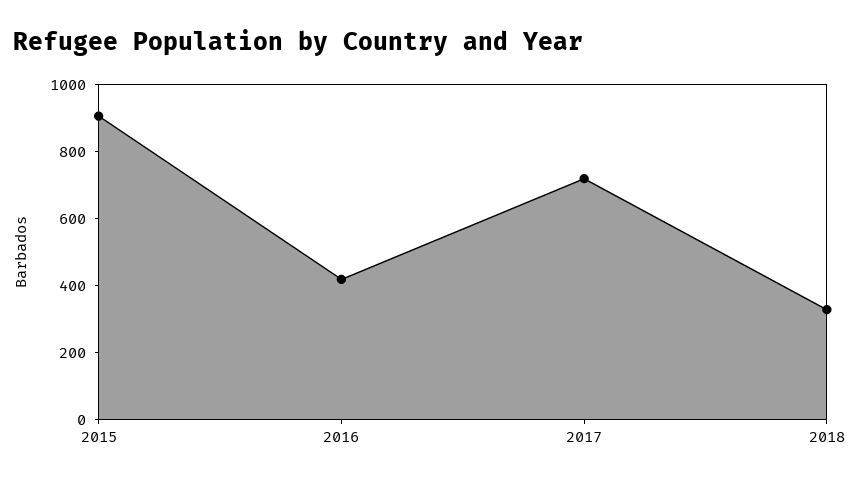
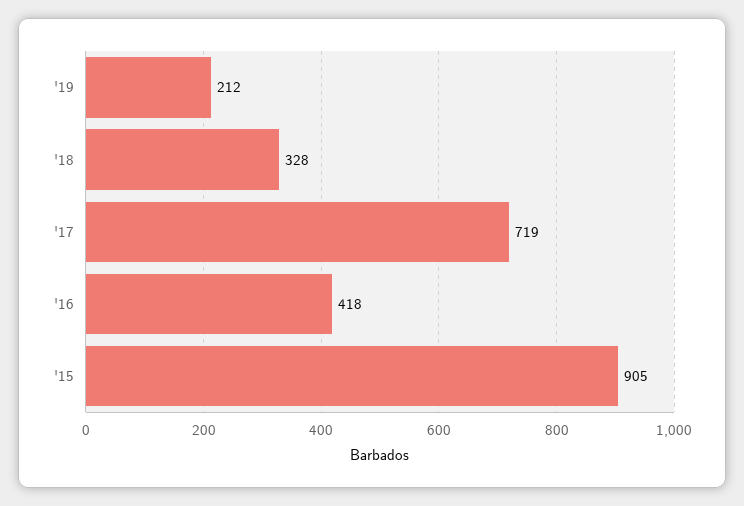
'19: none -> 212

